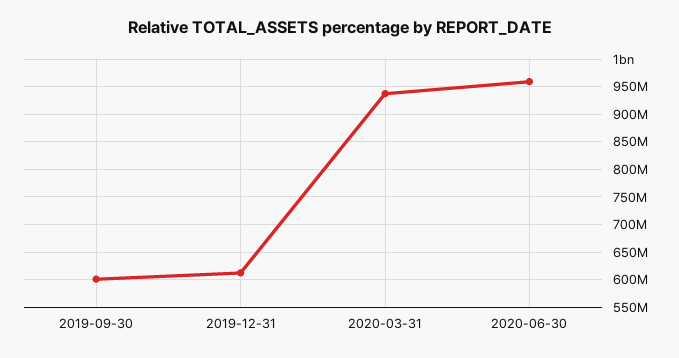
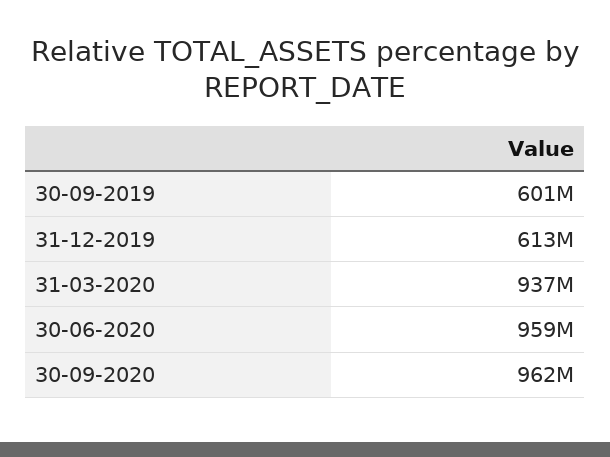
30-09-2020: none -> 962000000

